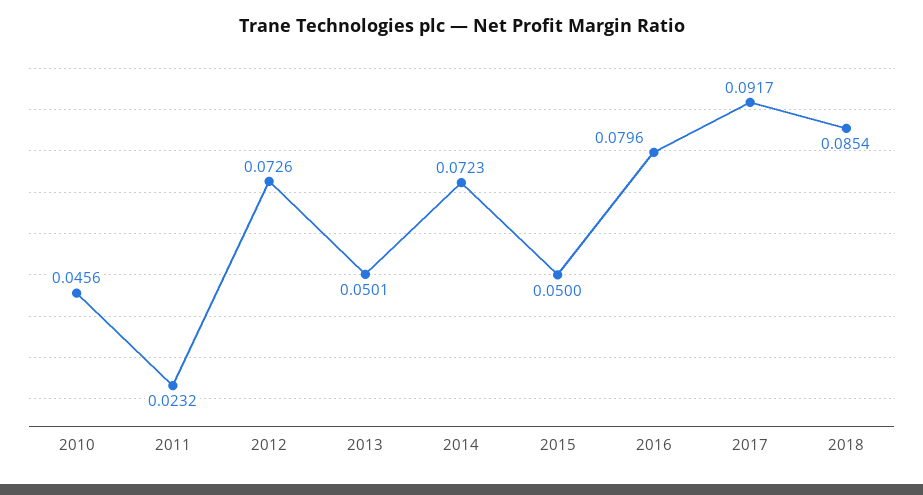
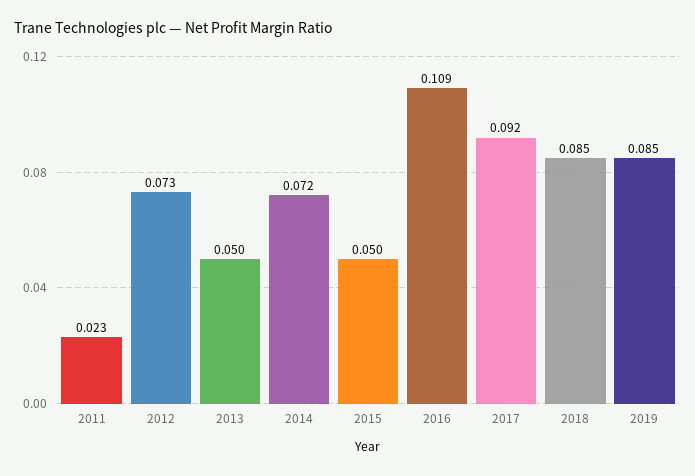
2010: 0.0456 -> none
2016: 0.0796 -> 0.109
2019: none -> 0.085

